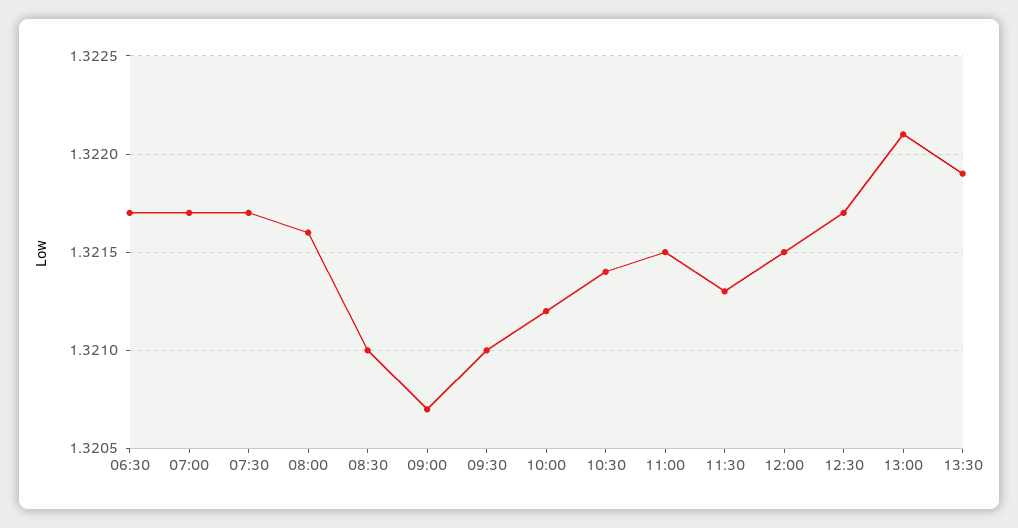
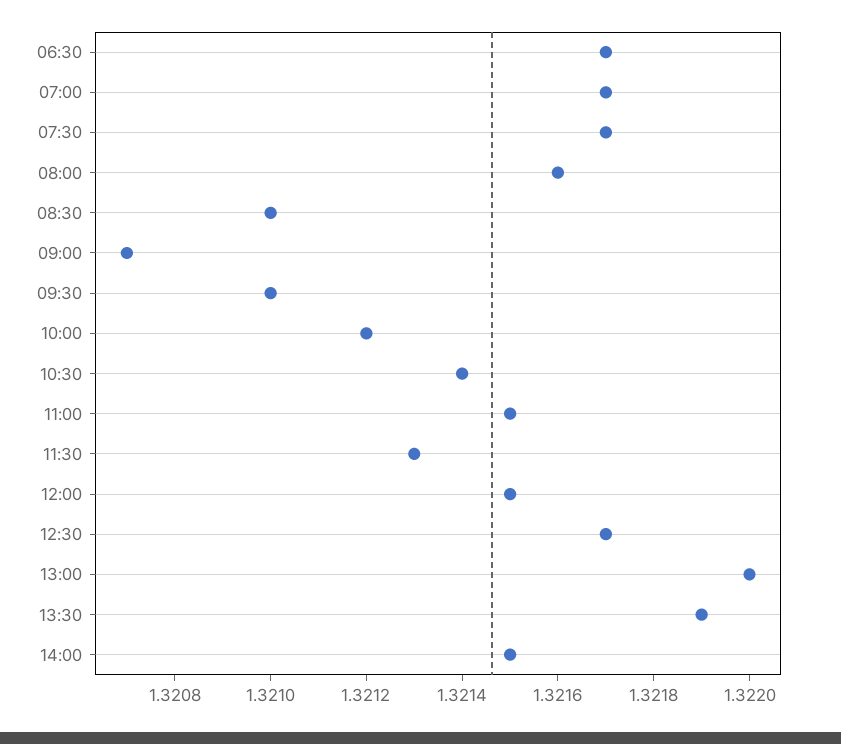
13:00: 1.3221 -> 1.322
14:00: none -> 1.3215

